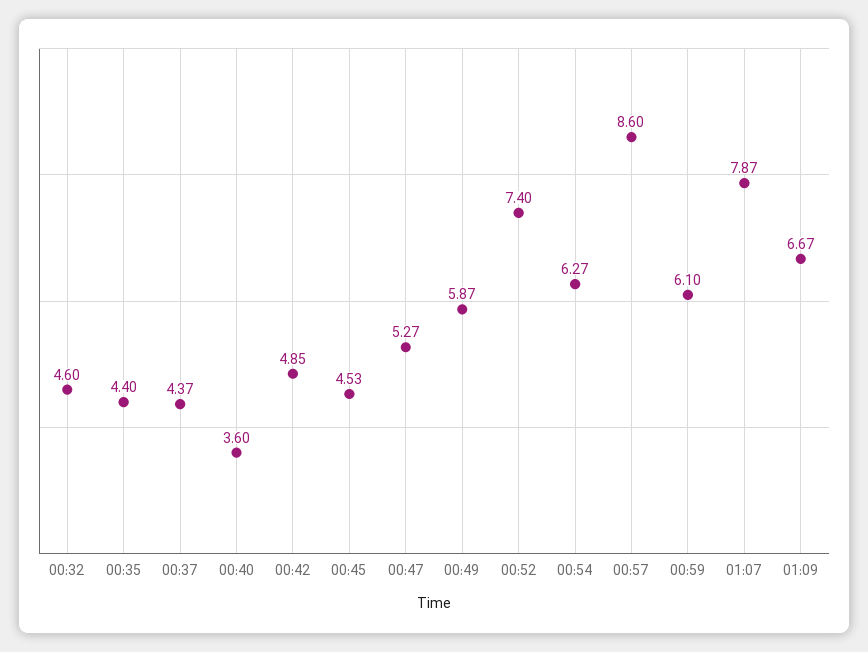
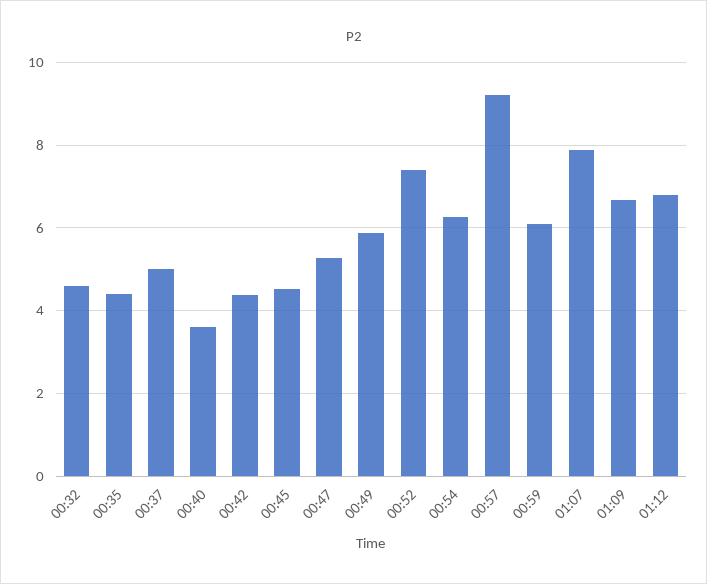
00:37: 4.37 -> 5
00:42: 4.85 -> 4.4
00:57: 8.6 -> 9.2
01:12: none -> 6.8

